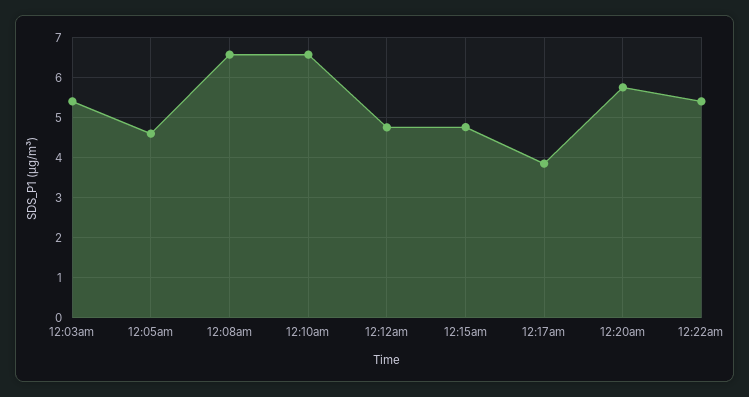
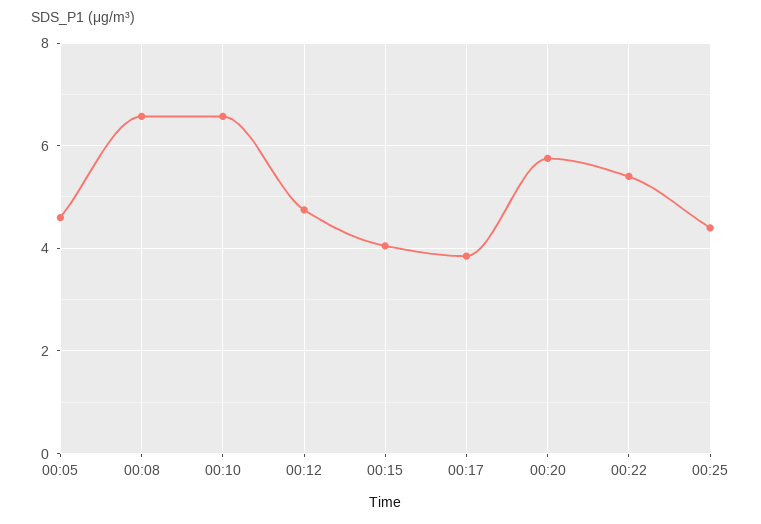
12:03am: 5.4 -> none
12:15am: 4.8 -> 4
00:25: none -> 4.4

